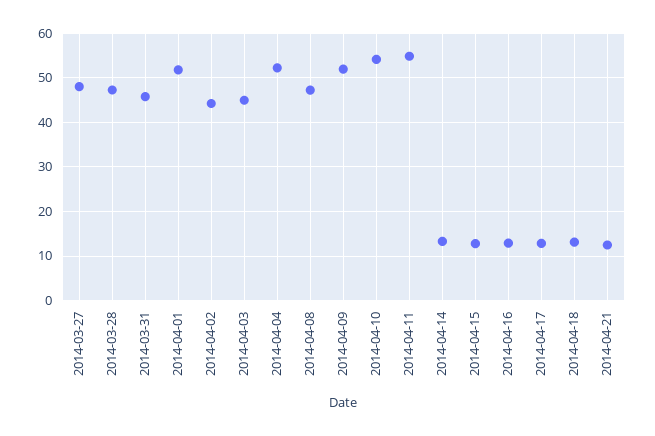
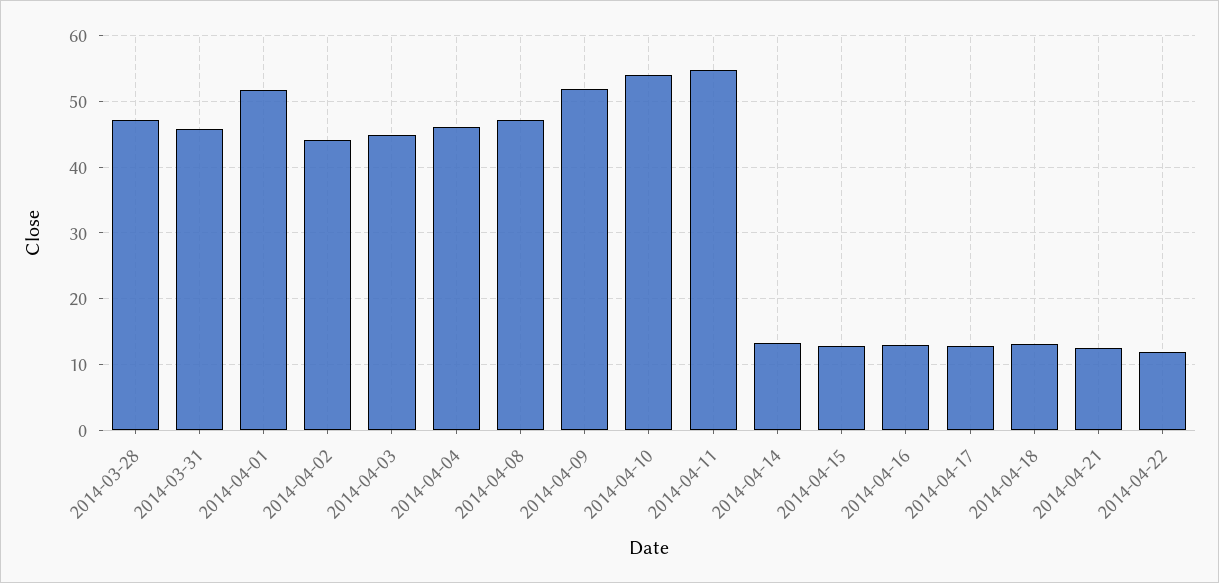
2014-03-27: 48 -> none
2014-04-04: 52 -> 46
2014-04-22: none -> 12

